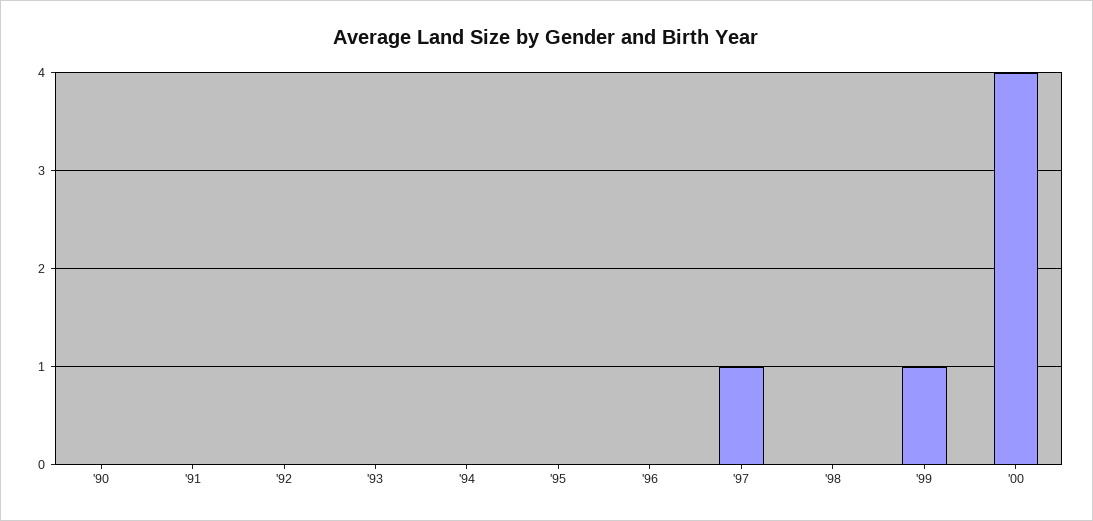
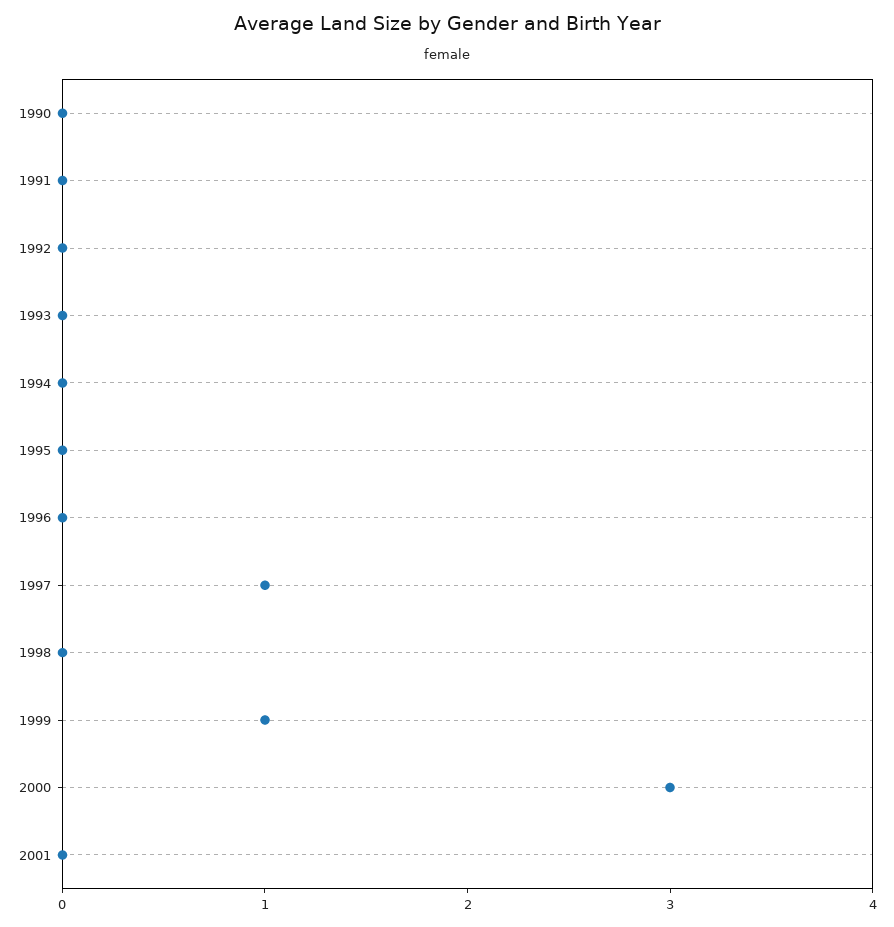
'00: 4 -> 3
2001: none -> 0

